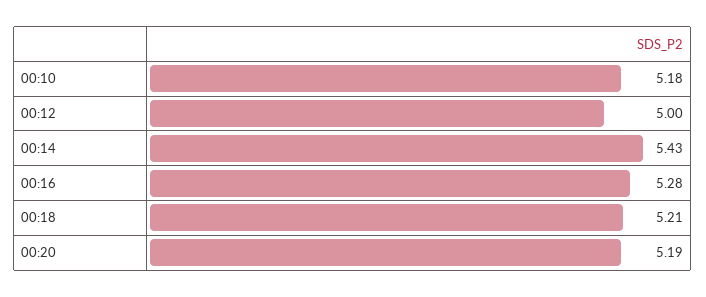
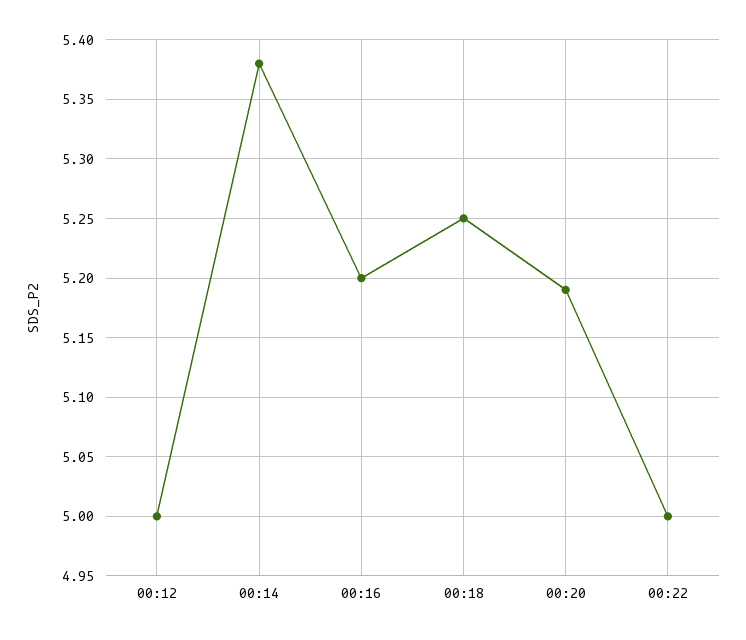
00:10: 5.18 -> none
00:14: 5.43 -> 5.38
00:16: 5.28 -> 5.2
00:18: 5.21 -> 5.25
00:22: none -> 5

